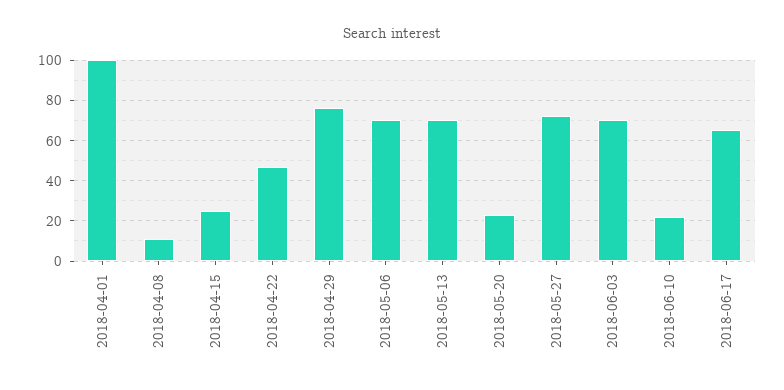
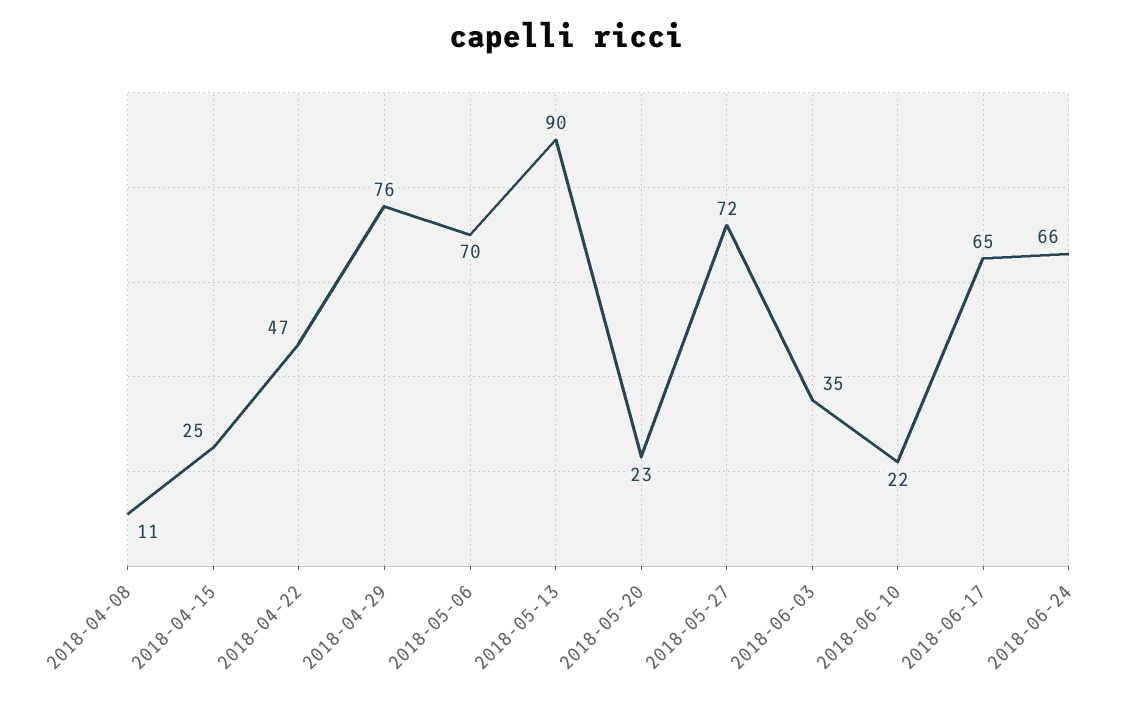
2018-04-01: 100 -> none
2018-05-13: 70 -> 90
2018-06-03: 70 -> 35
2018-06-24: none -> 66

